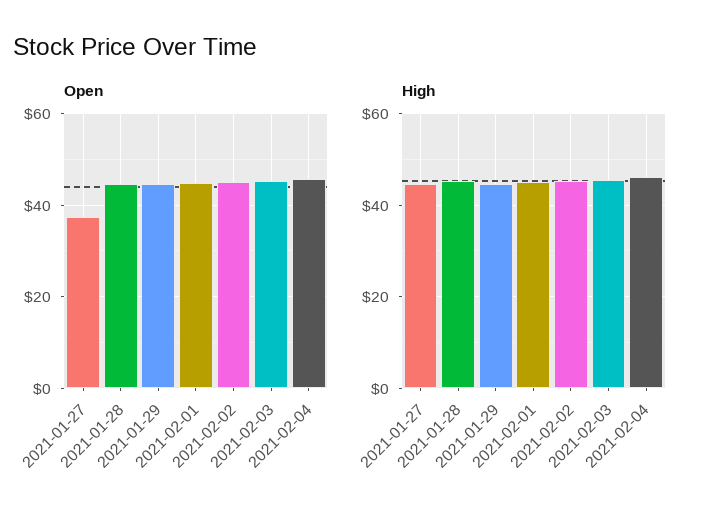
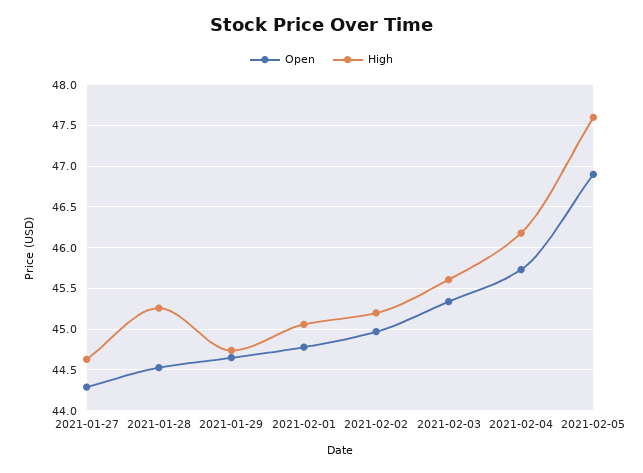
Open, 2021-01-27: 38 -> 44.3
Open, 2021-02-05: none -> 46.9
High, 2021-02-05: none -> 47.6

